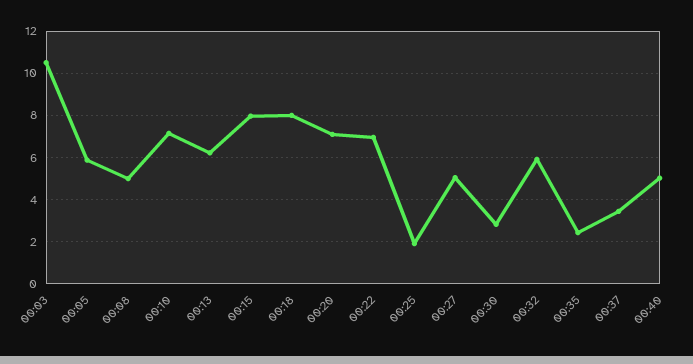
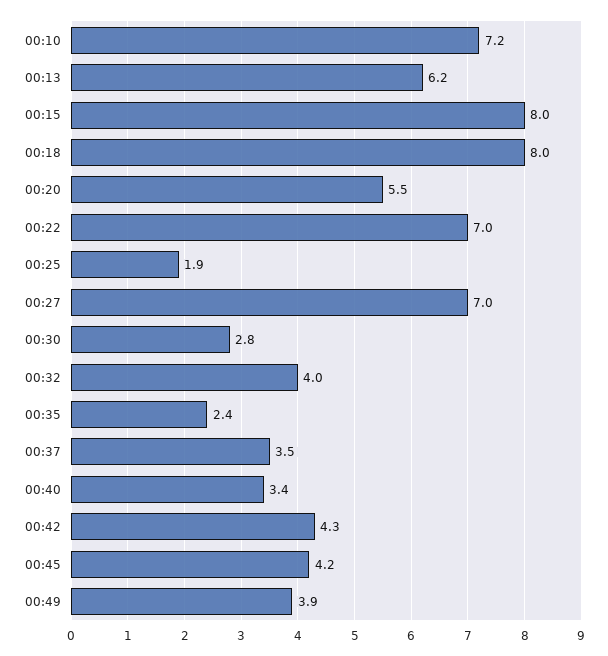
00:03: 10.5 -> none
00:05: 6 -> none
00:08: 5 -> none
00:20: 7 -> 5.5
00:27: 5 -> 7
00:32: 6 -> 4
00:40: 5 -> 3.4
00:42: none -> 4.3
00:45: none -> 4.2
00:49: none -> 3.9

